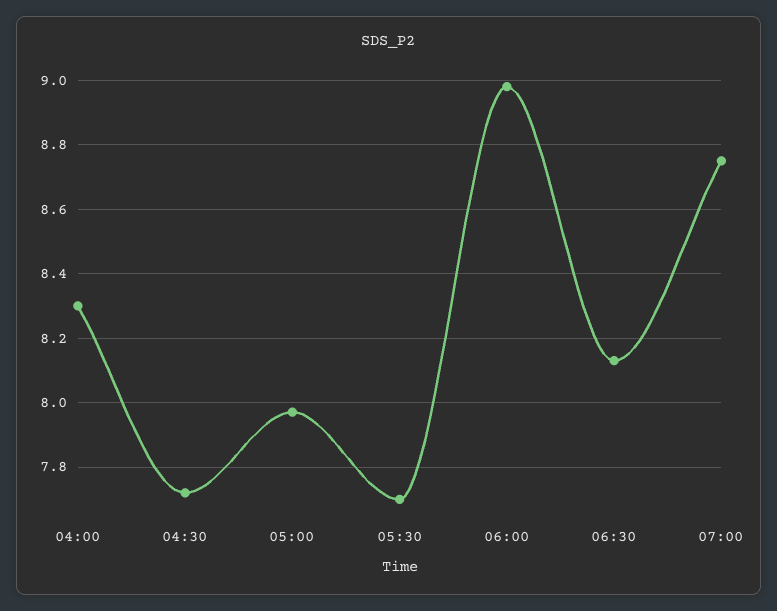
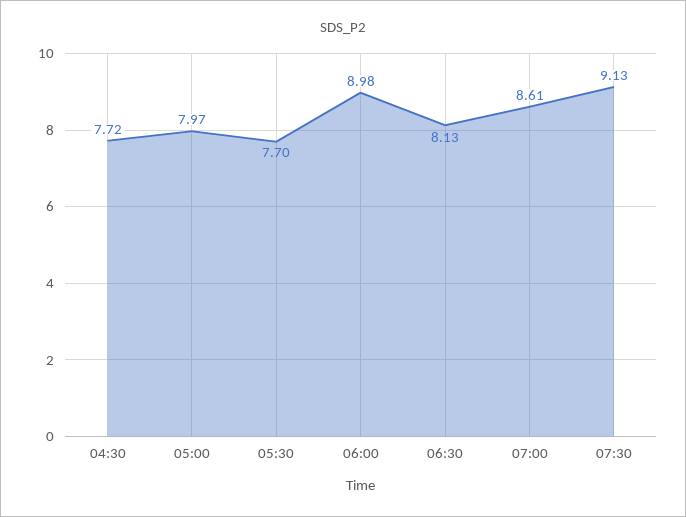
04:00: 8.3 -> none
07:00: 8.75 -> 8.61
07:30: none -> 9.13

